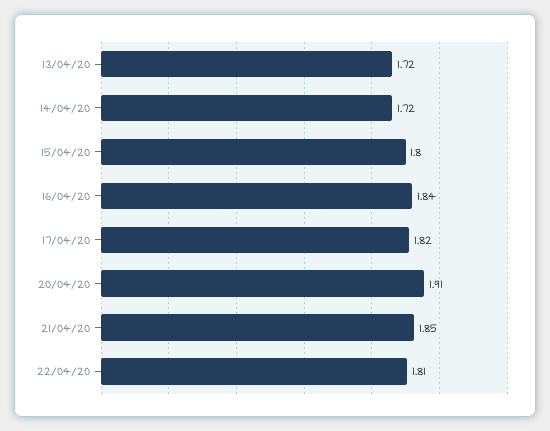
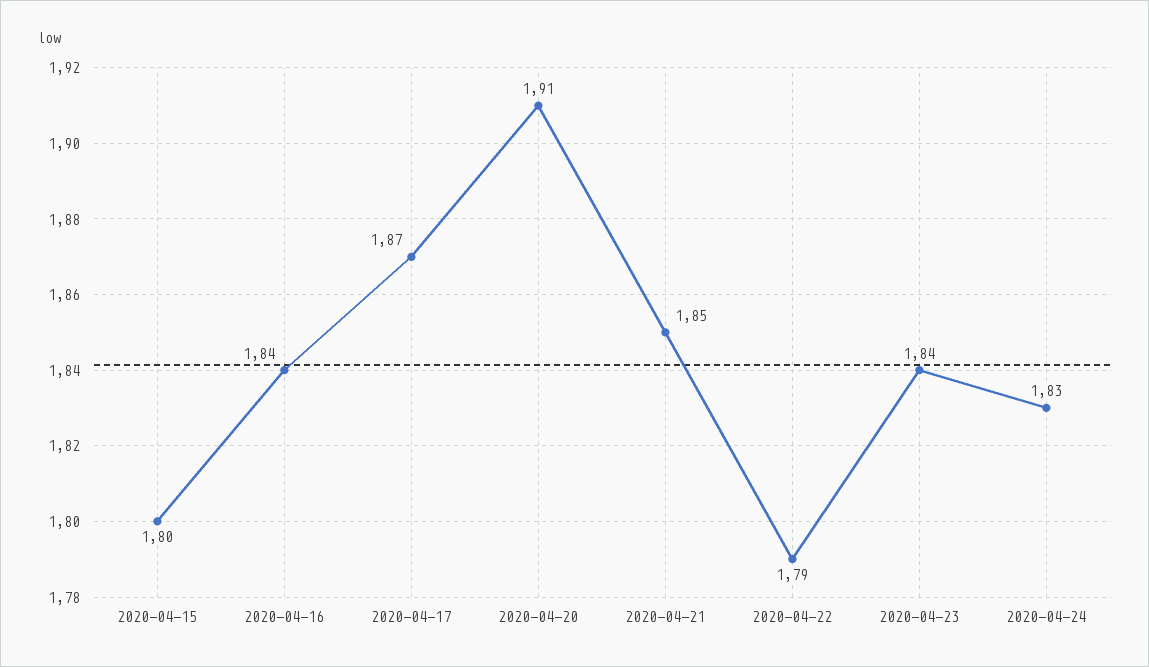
13/04/20: 1.72 -> none
14/04/20: 1.72 -> none
17/04/20: 1.82 -> 1.87
22/04/20: 1.81 -> 1.79
2020-04-23: none -> 1.84
2020-04-24: none -> 1.83

